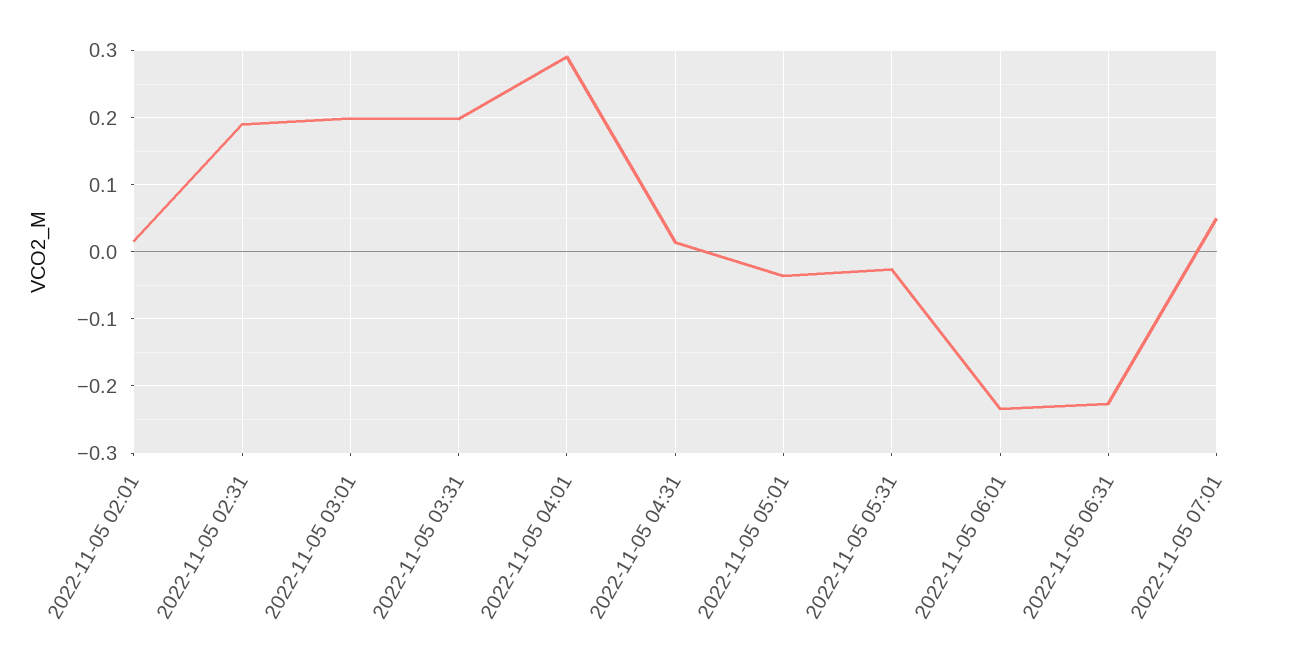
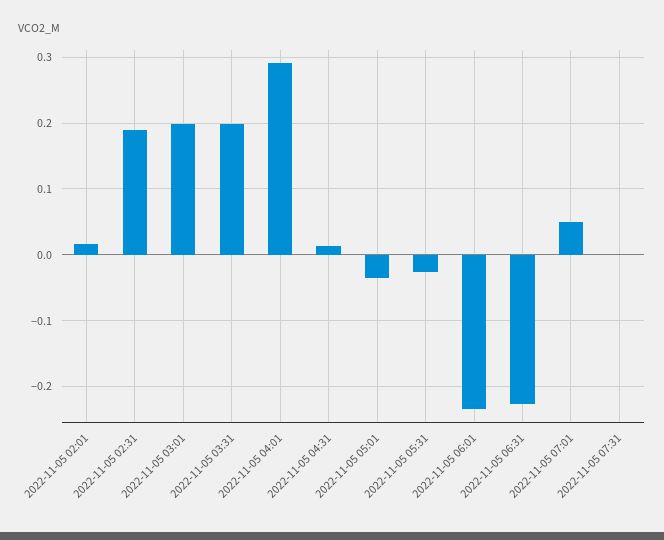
2022-11-05 07:31: none -> 0

